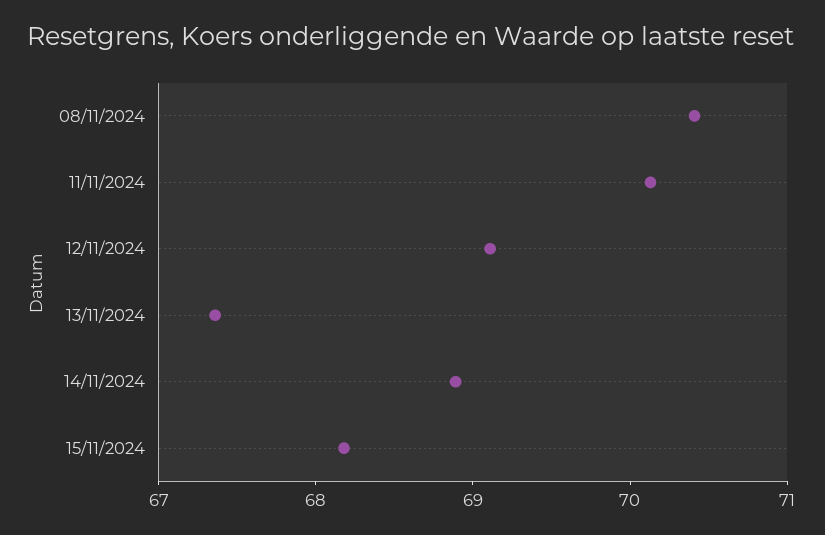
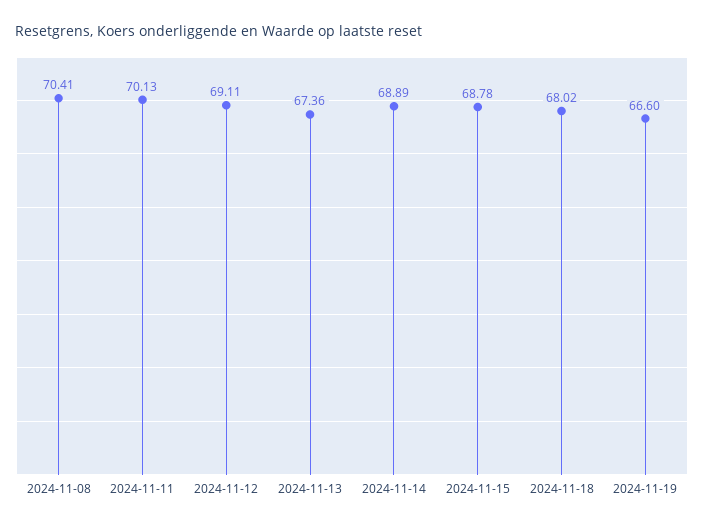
15/11/2024: 68.2 -> 68.78
2024-11-18: none -> 68.02
2024-11-19: none -> 66.6

